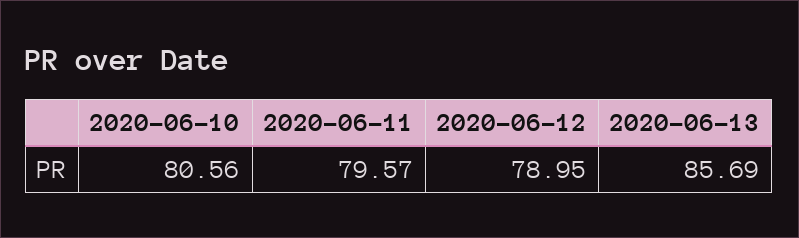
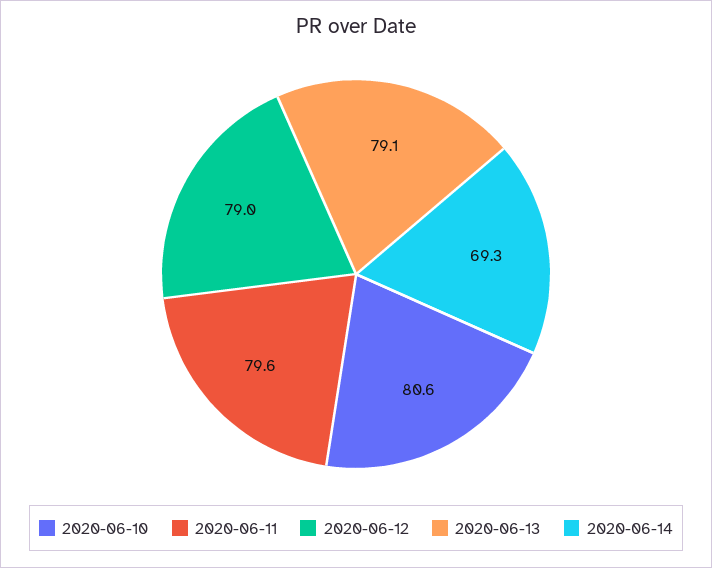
2020-06-13: 85.69 -> 79.1
2020-06-14: none -> 69.3

